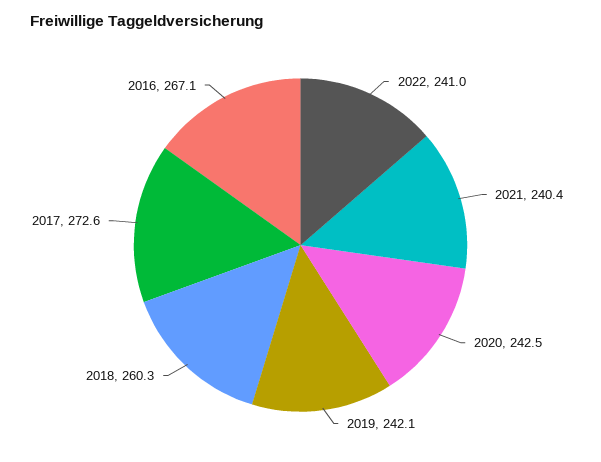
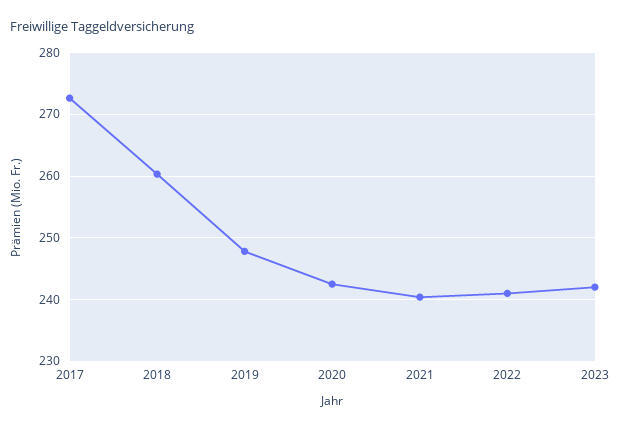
2019: 242.1 -> 248
2016: 267.1 -> none
2023: none -> 242

